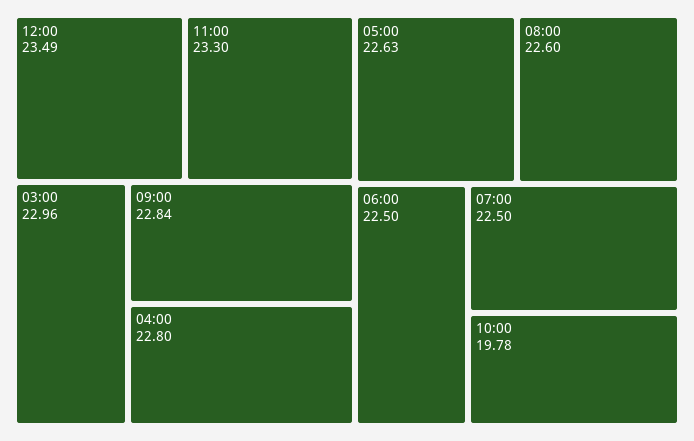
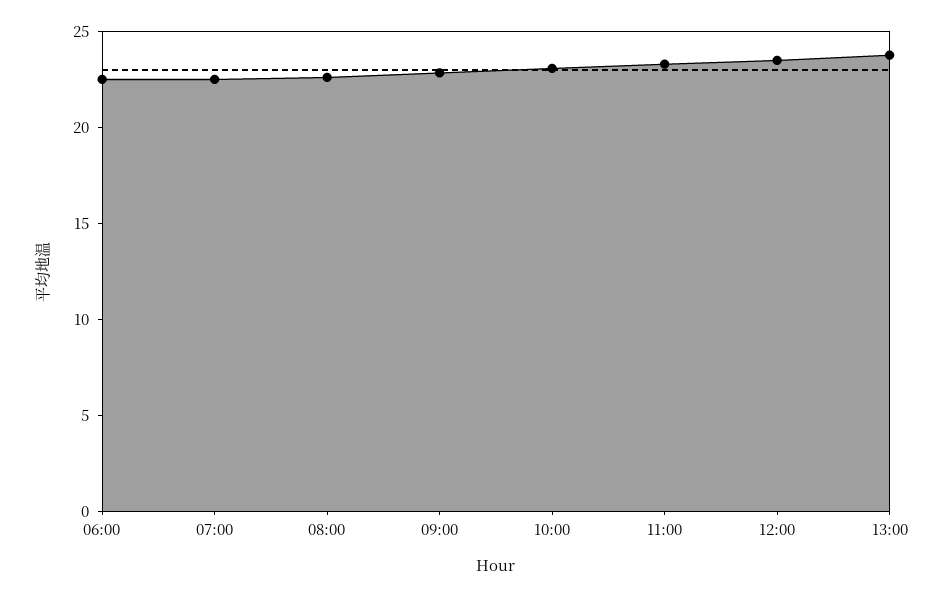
03:00: 22.96 -> none
04:00: 22.8 -> none
05:00: 22.63 -> none
10:00: 19.78 -> 23
13:00: none -> 24

